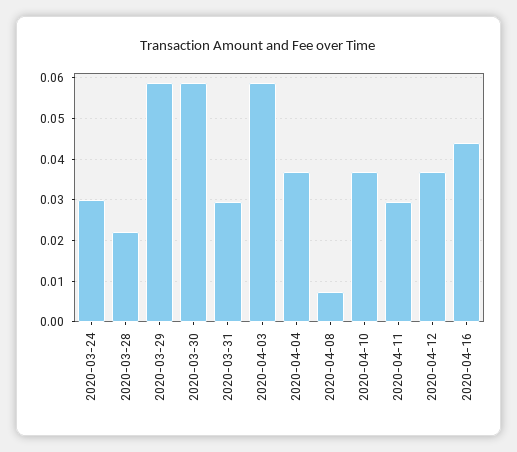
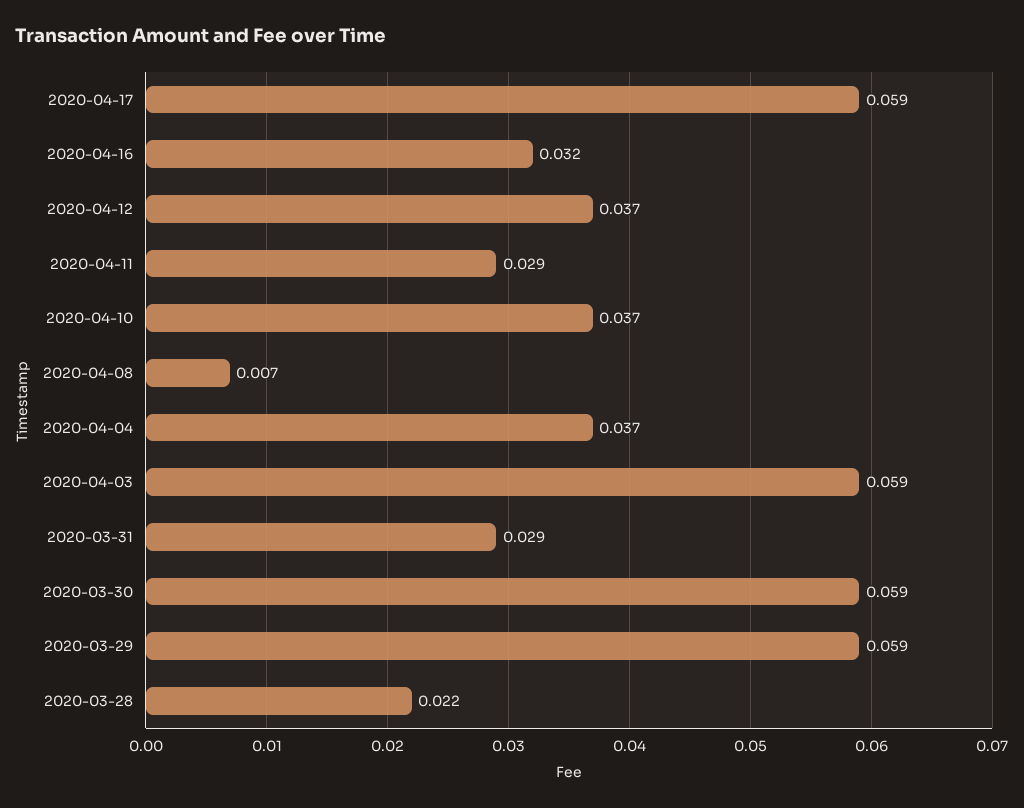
2020-03-24: 0.03 -> none
2020-04-16: 0.044 -> 0.032
2020-04-17: none -> 0.059

